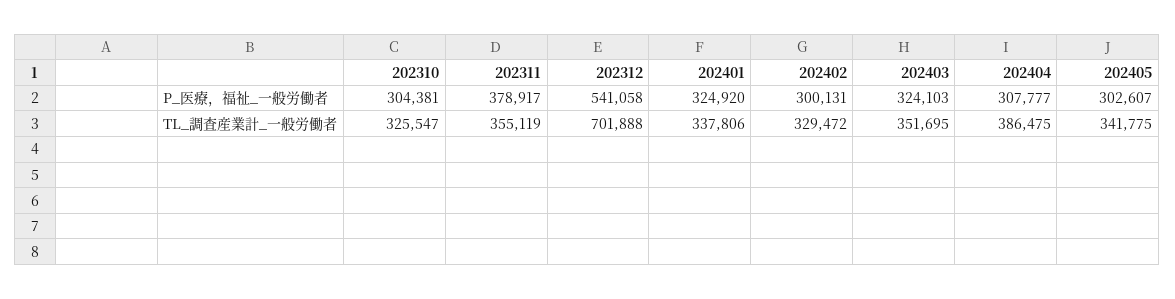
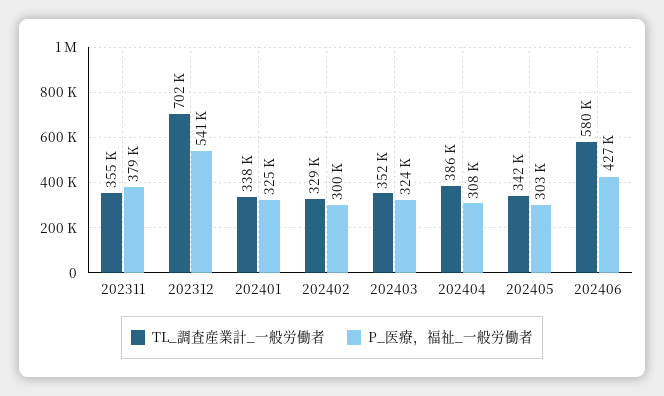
P_医療，福祉_一般労働者, 202310: 304381 -> none
TL_調査産業計_一般労働者, 202310: 325547 -> none
TL_調査産業計_一般労働者, 202406: none -> 580000
P_医療，福祉_一般労働者, 202406: none -> 427000

